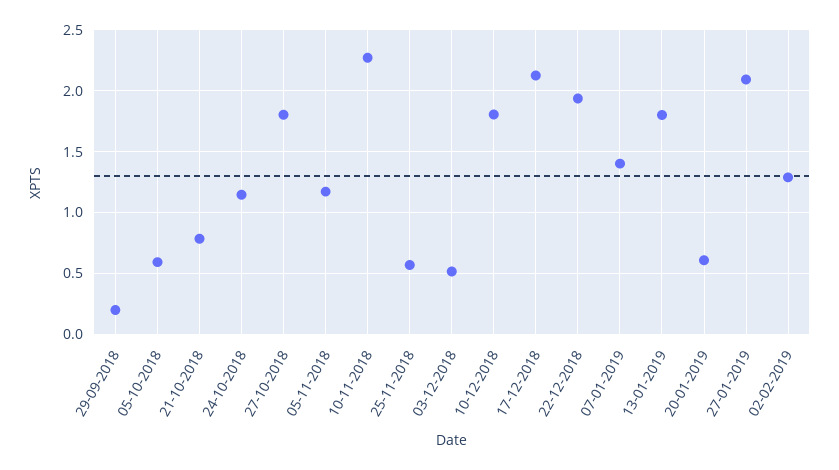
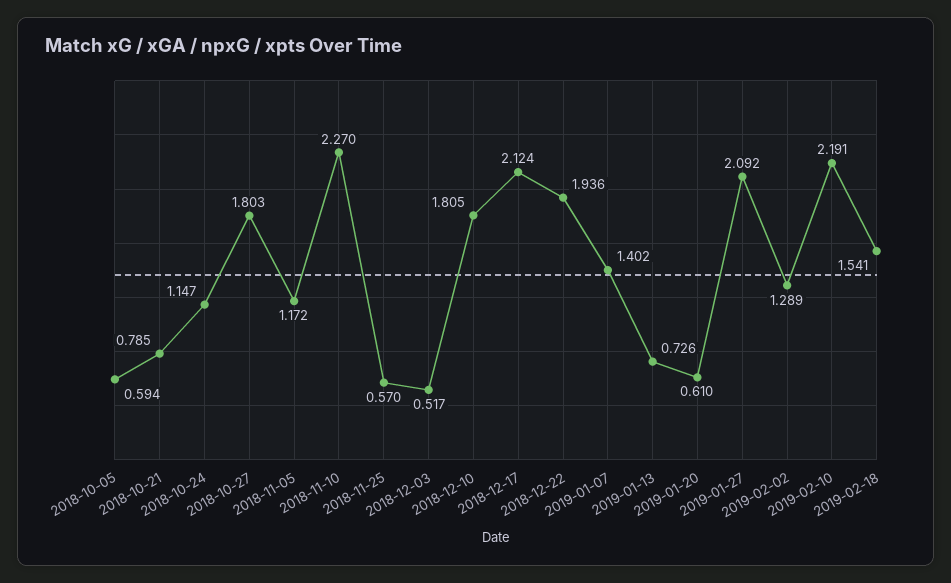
29-09-2018: 0.2 -> none
13-01-2019: 1.8 -> 0.726
2019-02-10: none -> 2.191
2019-02-18: none -> 1.541

